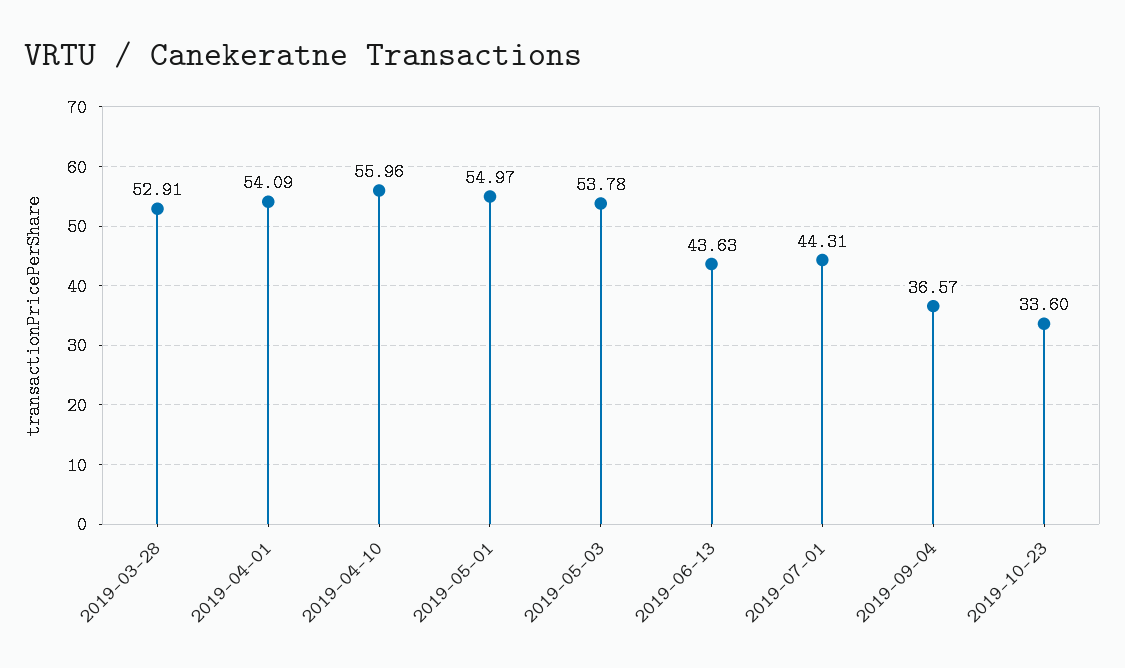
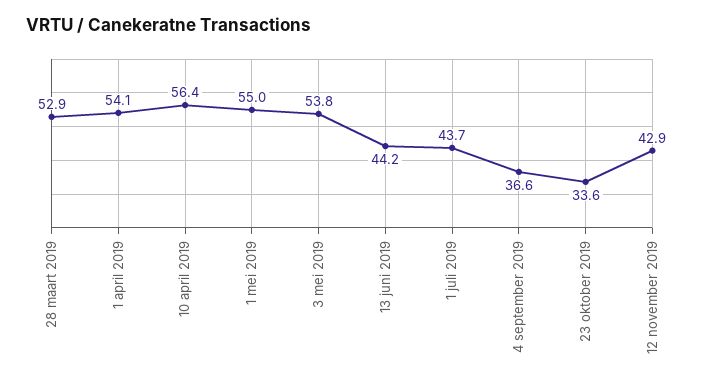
2019-04-10: 55.96 -> 56.4
2019-06-13: 43.63 -> 44.2
2019-07-01: 44.31 -> 43.7
12 november 2019: none -> 42.9

